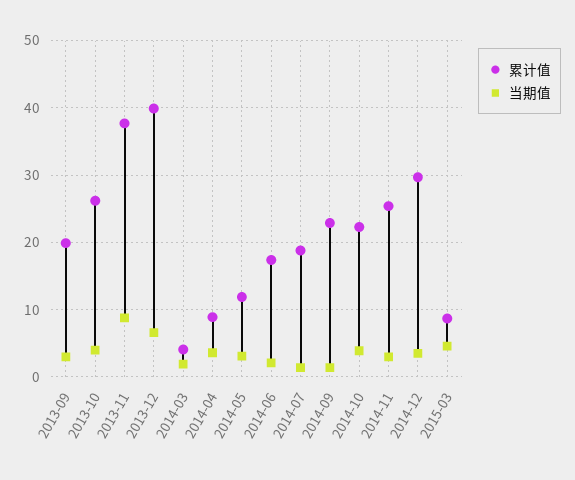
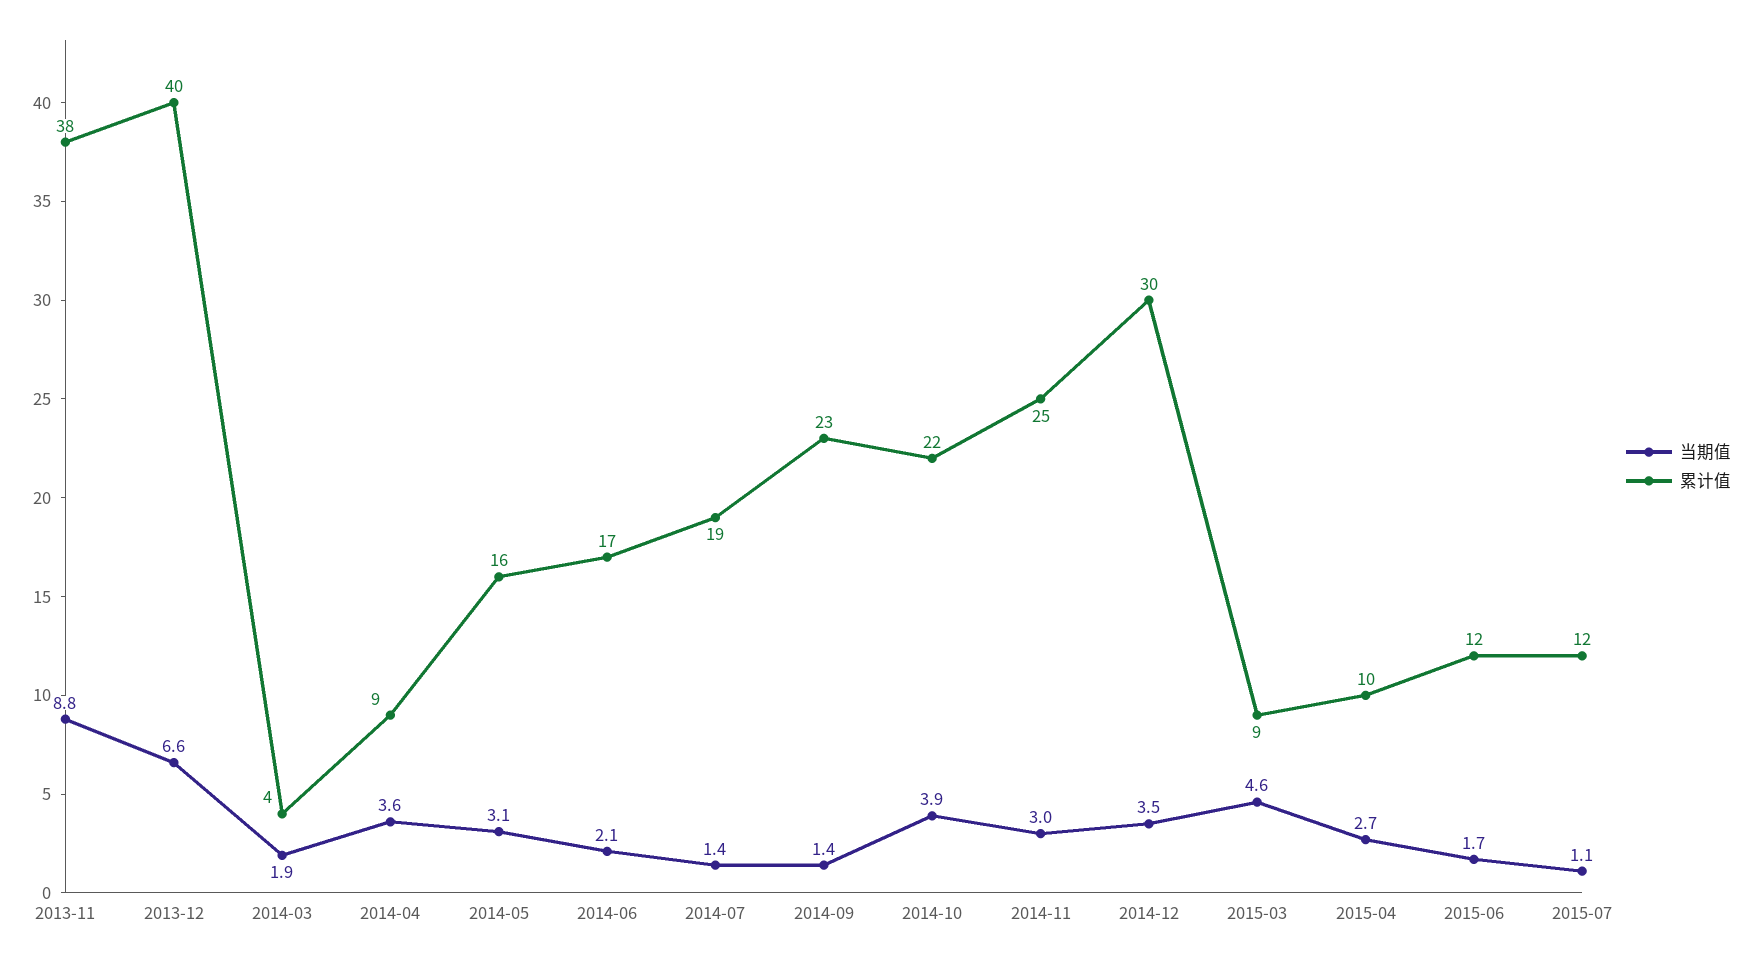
累计值, 2013-09: 20 -> none
当期值, 2013-09: 3 -> none
累计值, 2013-10: 26 -> none
当期值, 2013-10: 4 -> none
累计值, 2014-05: 12 -> 16
当期值, 2015-04: none -> 2.7
累计值, 2015-04: none -> 10
当期值, 2015-06: none -> 1.7
累计值, 2015-06: none -> 12
当期值, 2015-07: none -> 1.1
累计值, 2015-07: none -> 12

